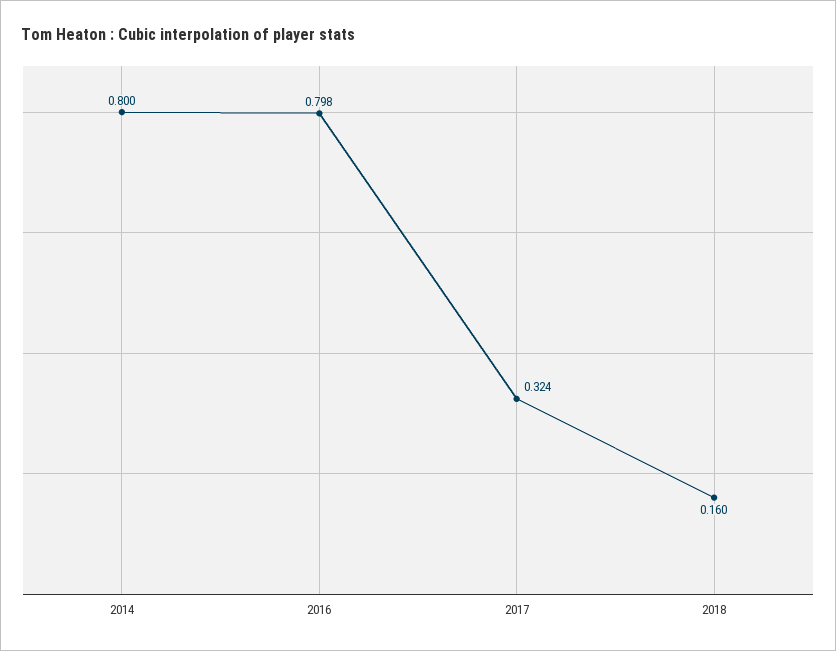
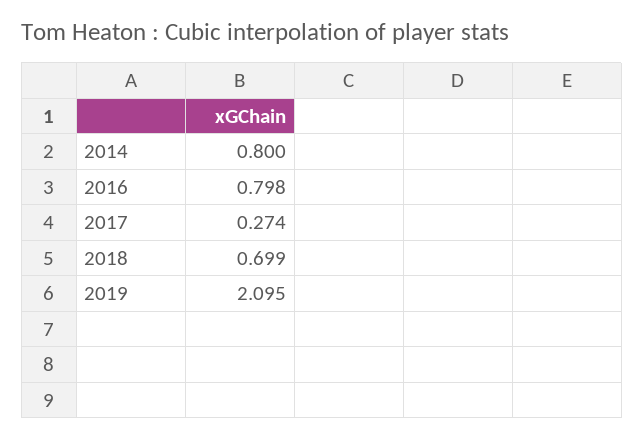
2017: 0.324 -> 0.274
2018: 0.16 -> 0.699
2019: none -> 2.095

